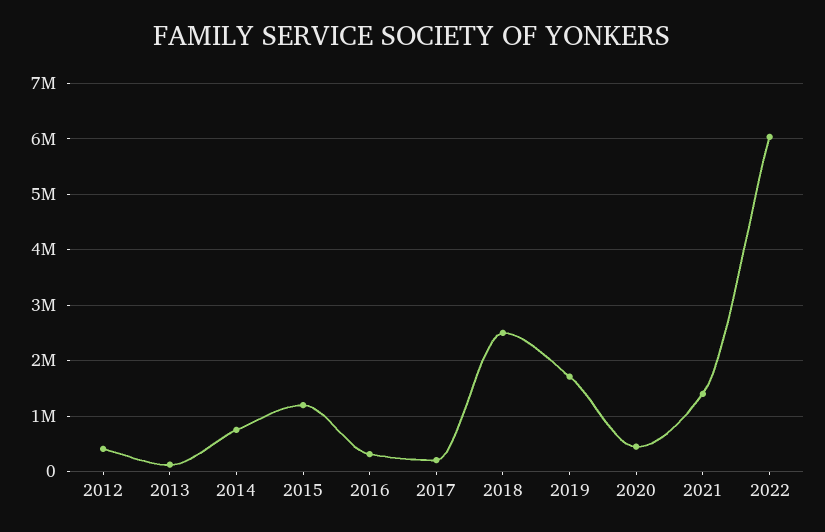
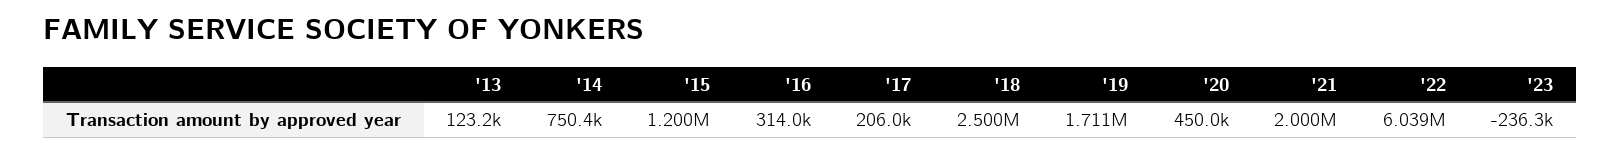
2012: 400000 -> none
2021: 1400000 -> 2000000
'23: none -> -236300

